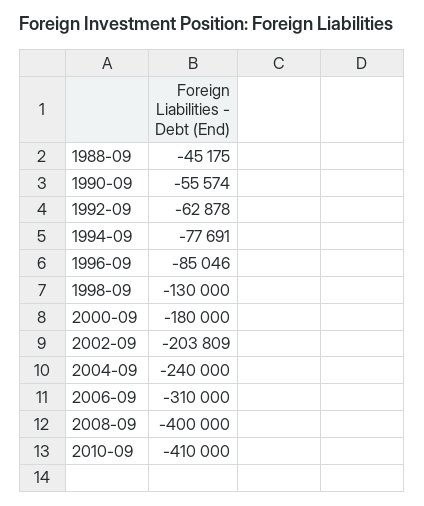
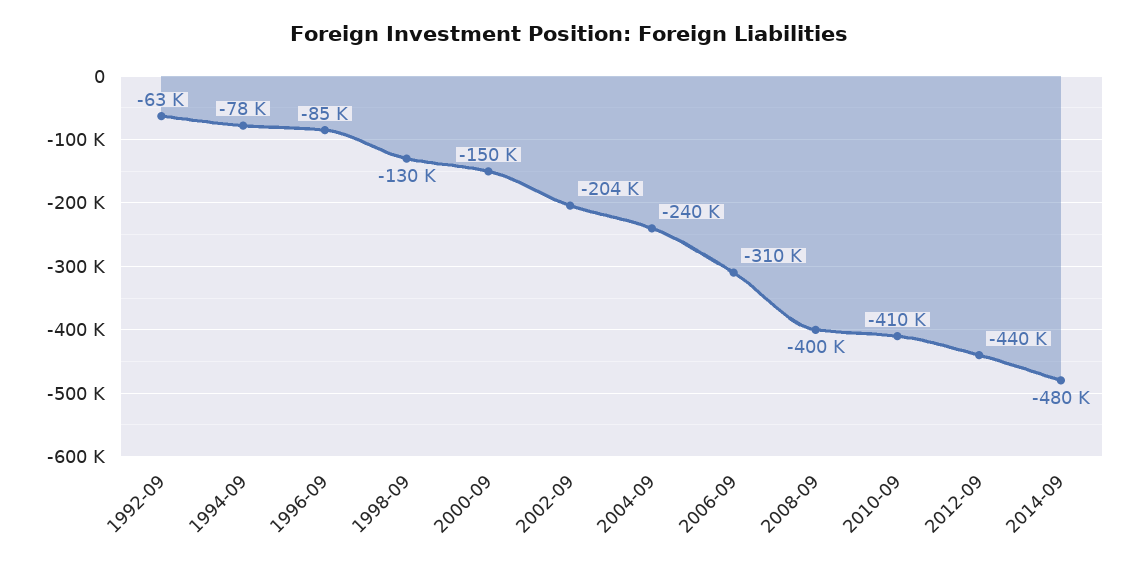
1988-09: -45175 -> none
1990-09: -55574 -> none
2000-09: -180000 -> -150000
2012-09: none -> -440000
2014-09: none -> -480000

